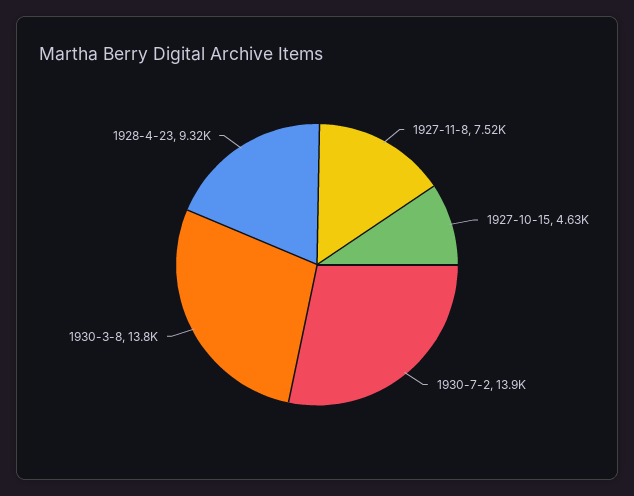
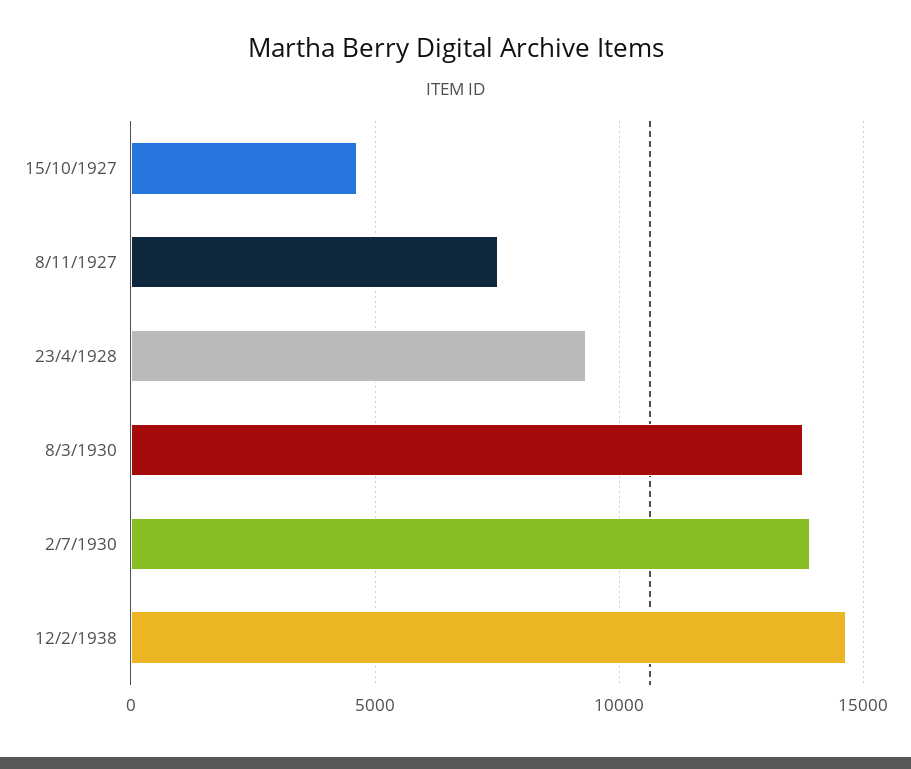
12/2/1938: none -> 14500

